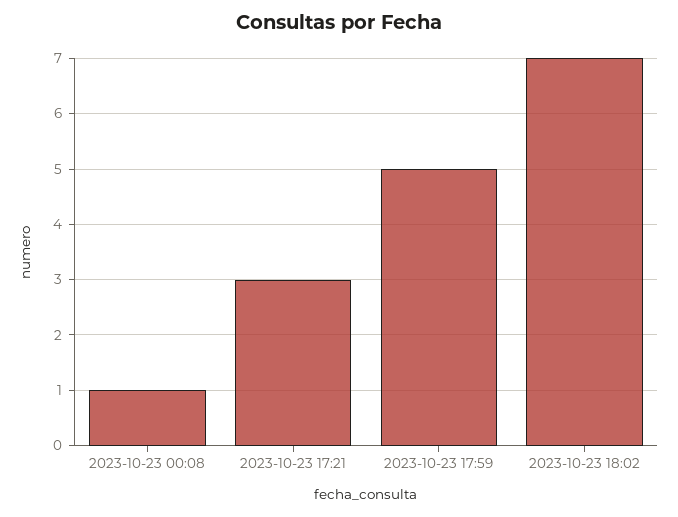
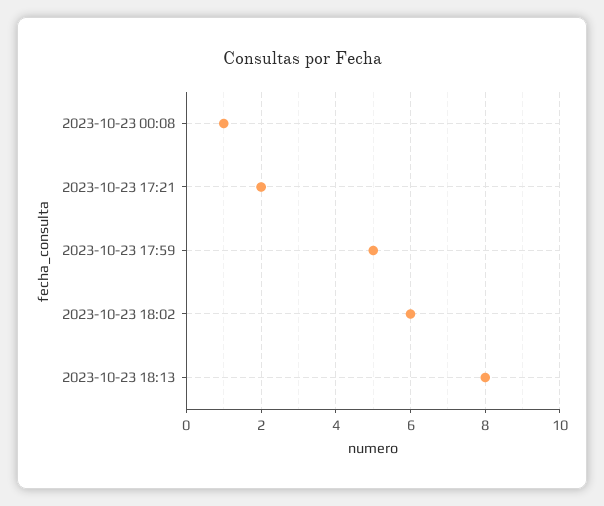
2023-10-23 17:21: 3 -> 2
2023-10-23 18:02: 7 -> 6
2023-10-23 18:13: none -> 8

